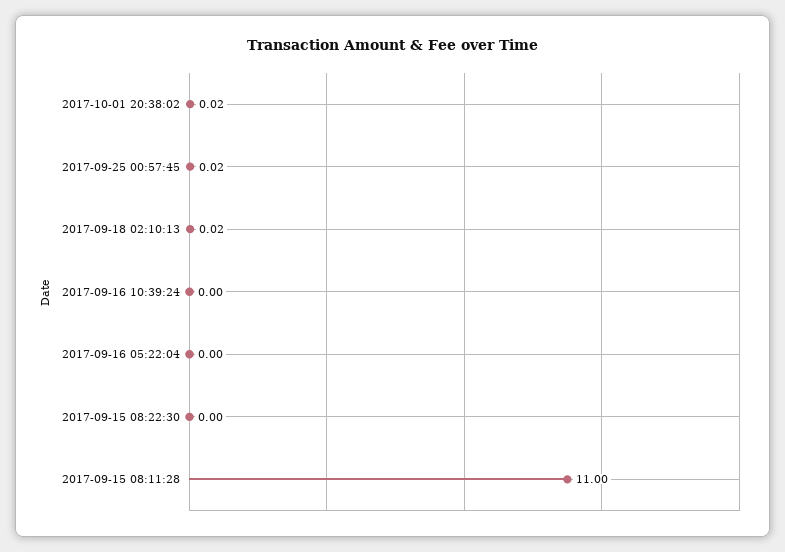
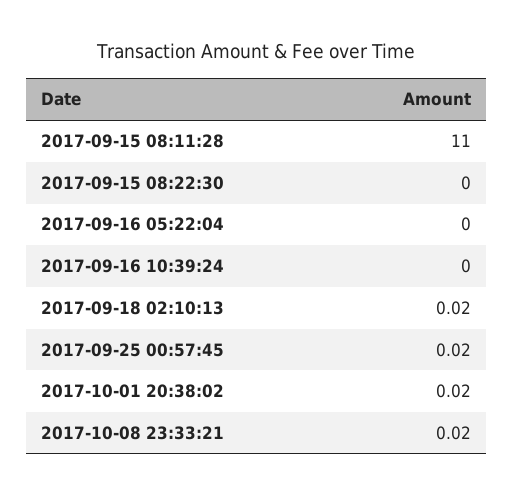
2017-10-08 23:33:21: none -> 0.02

